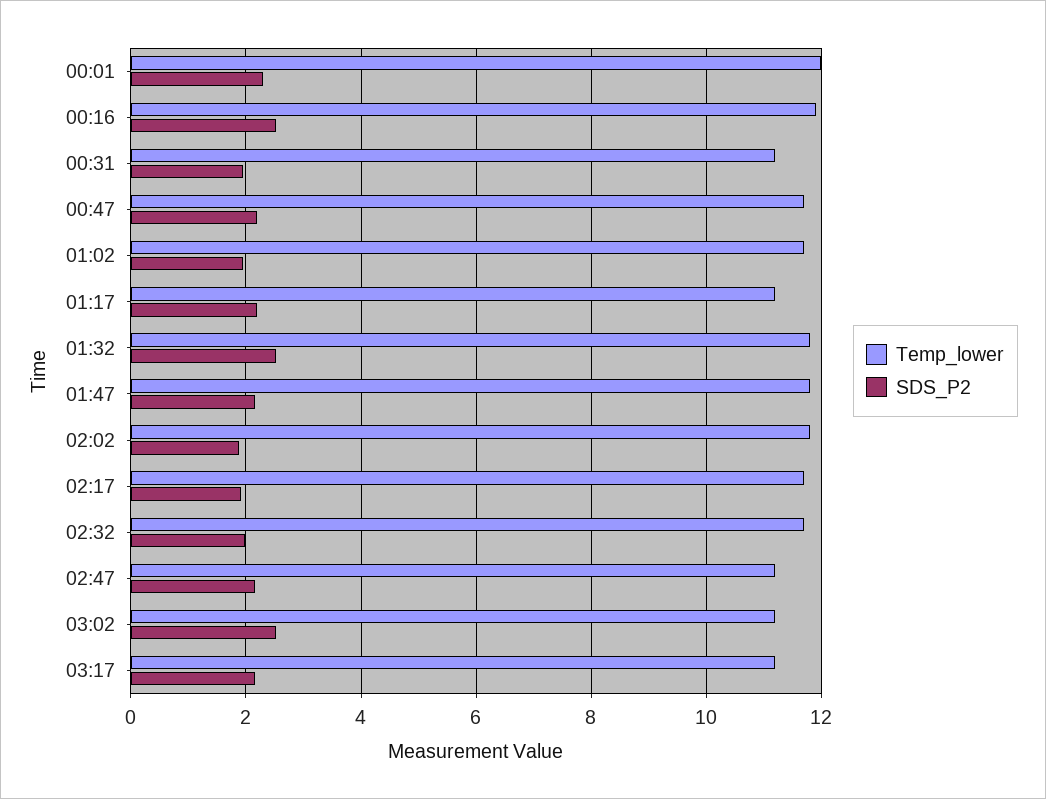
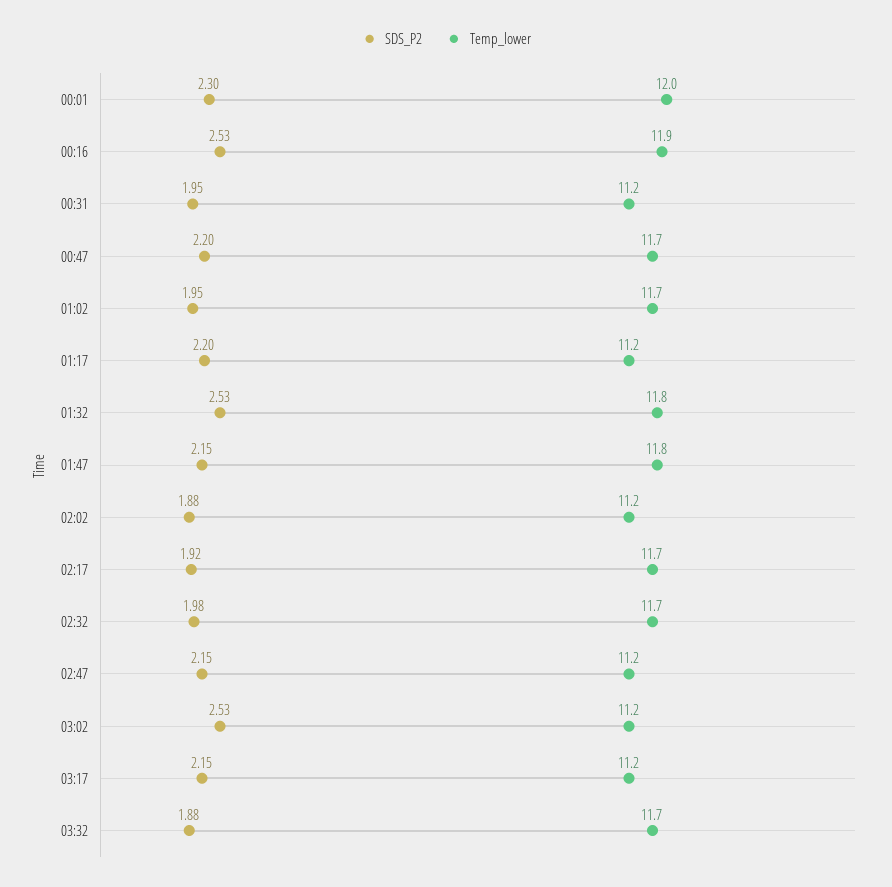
Temp_lower, 02:02: 11.8 -> 11.2
SDS_P2, 03:32: none -> 1.88
Temp_lower, 03:32: none -> 11.7

